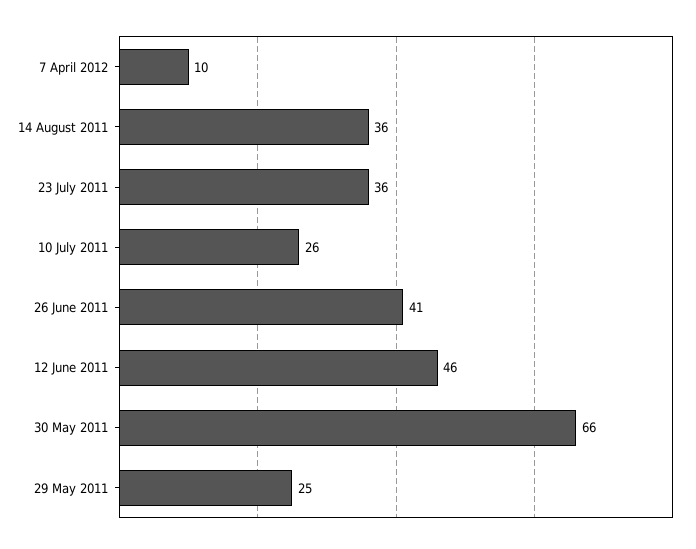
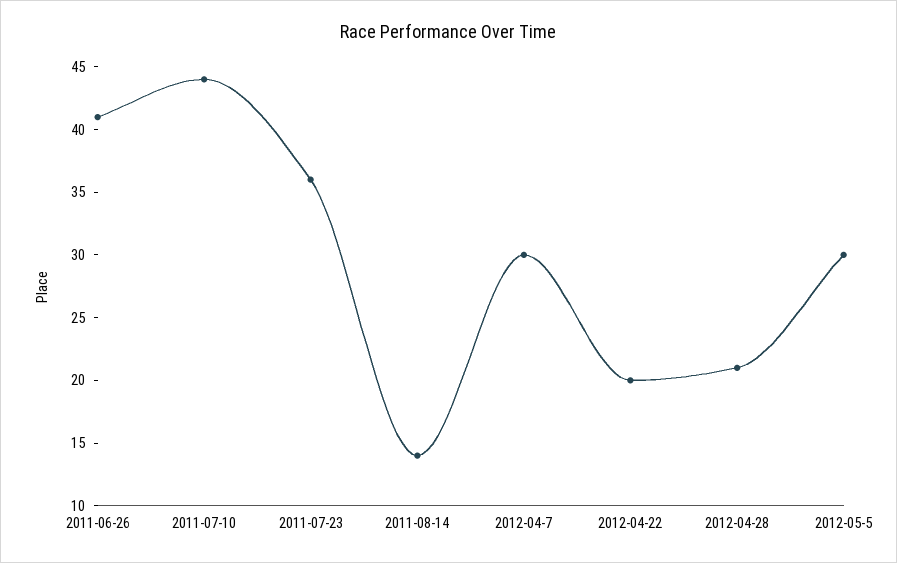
7 April 2012: 10 -> 30
14 August 2011: 36 -> 14
10 July 2011: 26 -> 44
12 June 2011: 46 -> none
30 May 2011: 66 -> none
29 May 2011: 25 -> none
2012-04-22: none -> 20
2012-04-28: none -> 21
2012-05-5: none -> 30

